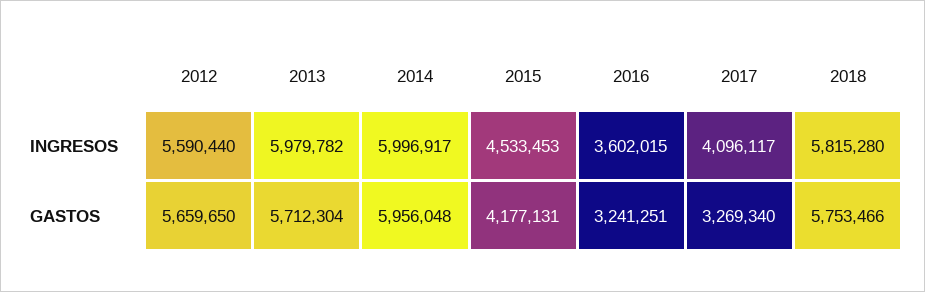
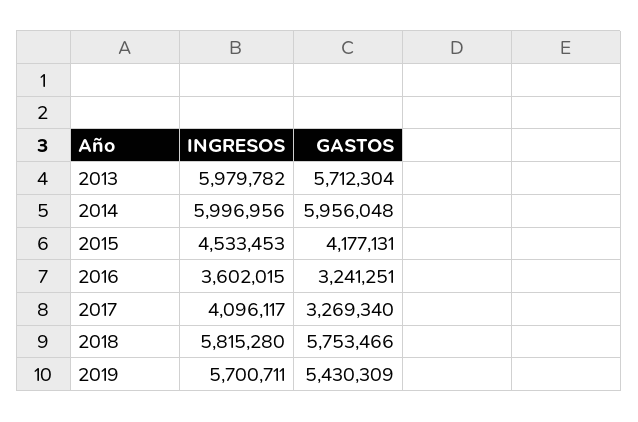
2012, INGRESOS: 5590440 -> none
2014, INGRESOS: 5996917 -> 5996956
2012, GASTOS: 5659650 -> none
2019, INGRESOS: none -> 5700711
2019, GASTOS: none -> 5430309

